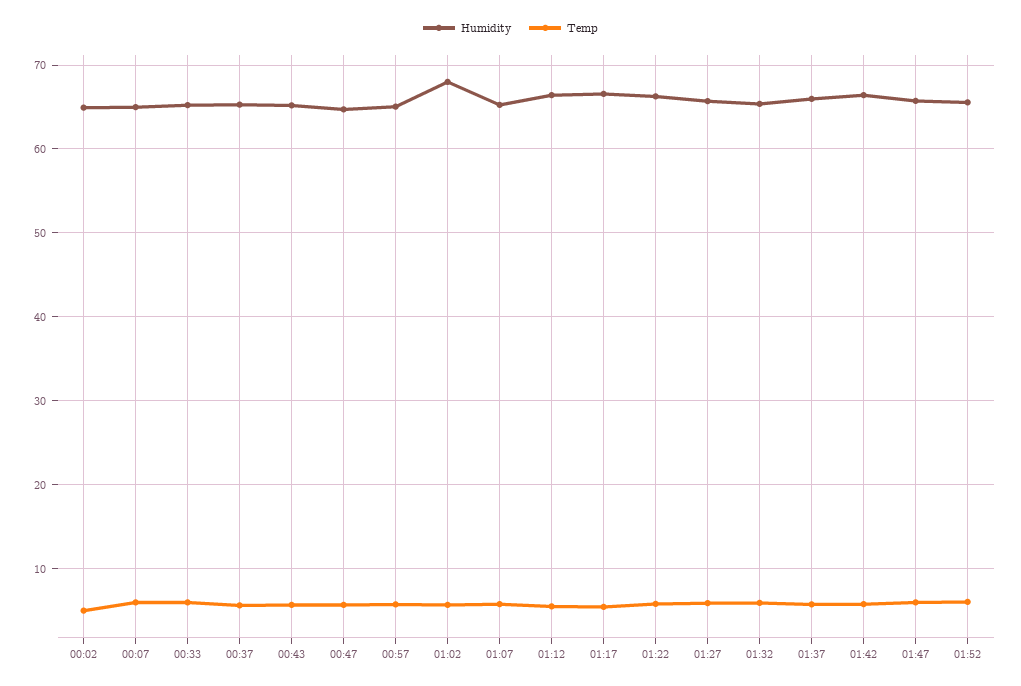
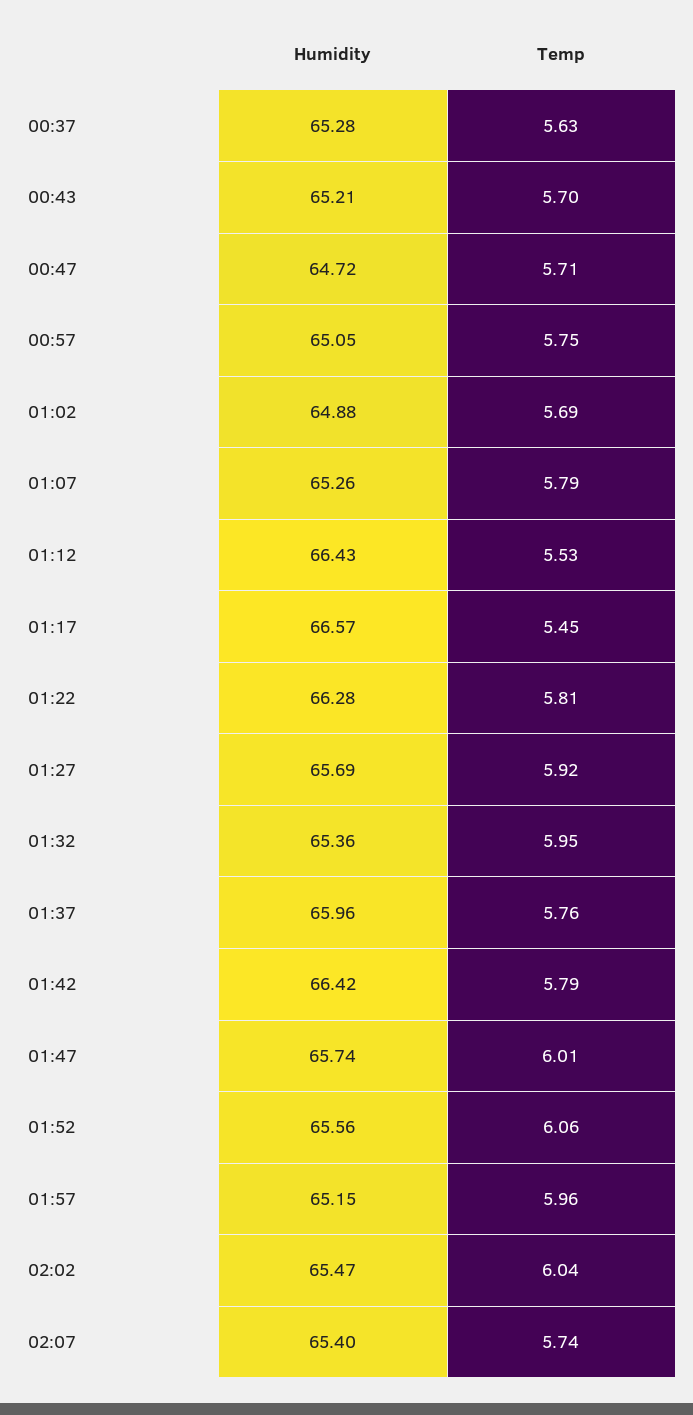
Humidity, 00:02: 65 -> none
Temp, 00:02: 5 -> none
Humidity, 00:07: 65 -> none
Temp, 00:07: 6 -> none
Humidity, 00:33: 65 -> none
Temp, 00:33: 6 -> none
Humidity, 01:02: 68 -> 64.88
Humidity, 01:57: none -> 65.15
Temp, 01:57: none -> 5.96
Humidity, 02:02: none -> 65.47
Temp, 02:02: none -> 6.04
Humidity, 02:07: none -> 65.4
Temp, 02:07: none -> 5.74

